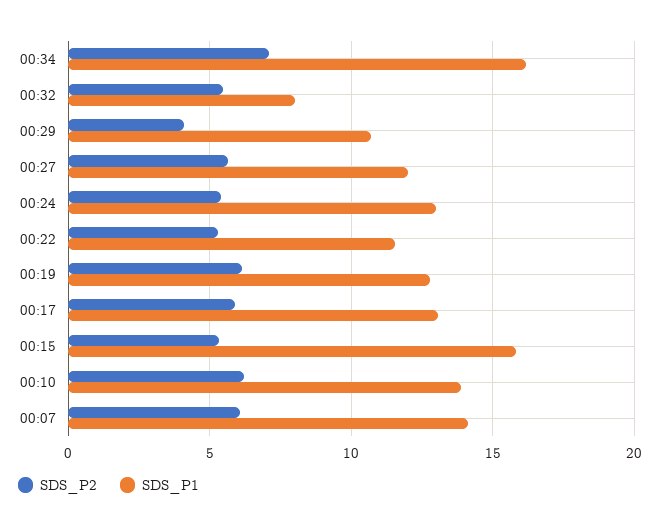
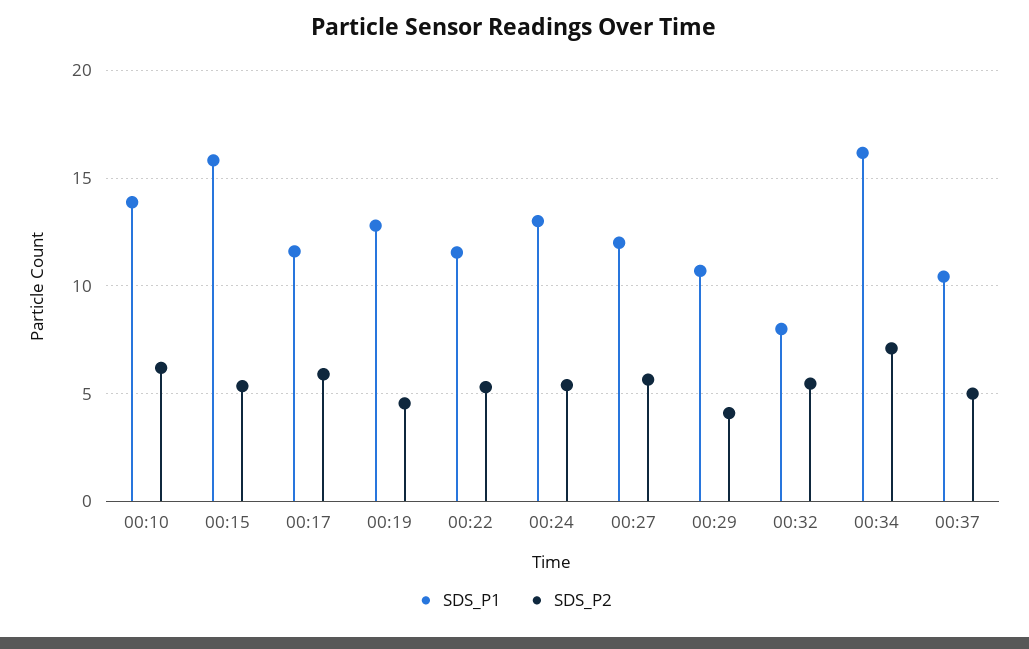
SDS_P2, 00:19: 6 -> 4.5
SDS_P1, 00:17: 13 -> 11.5
SDS_P2, 00:07: 6 -> none
SDS_P1, 00:07: 14 -> none
SDS_P1, 00:37: none -> 10.5
SDS_P2, 00:37: none -> 5

